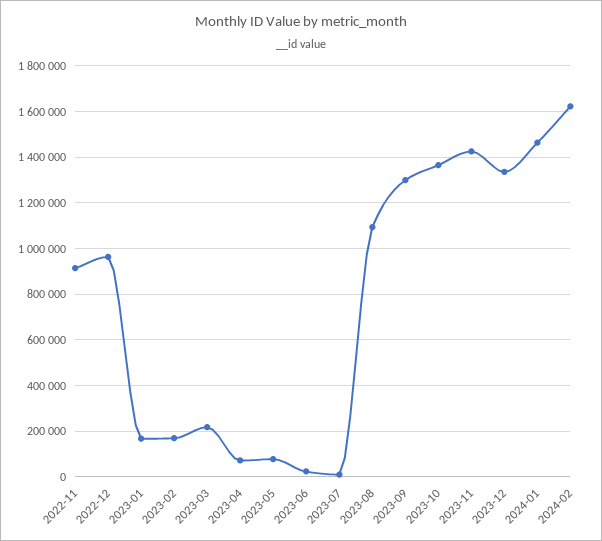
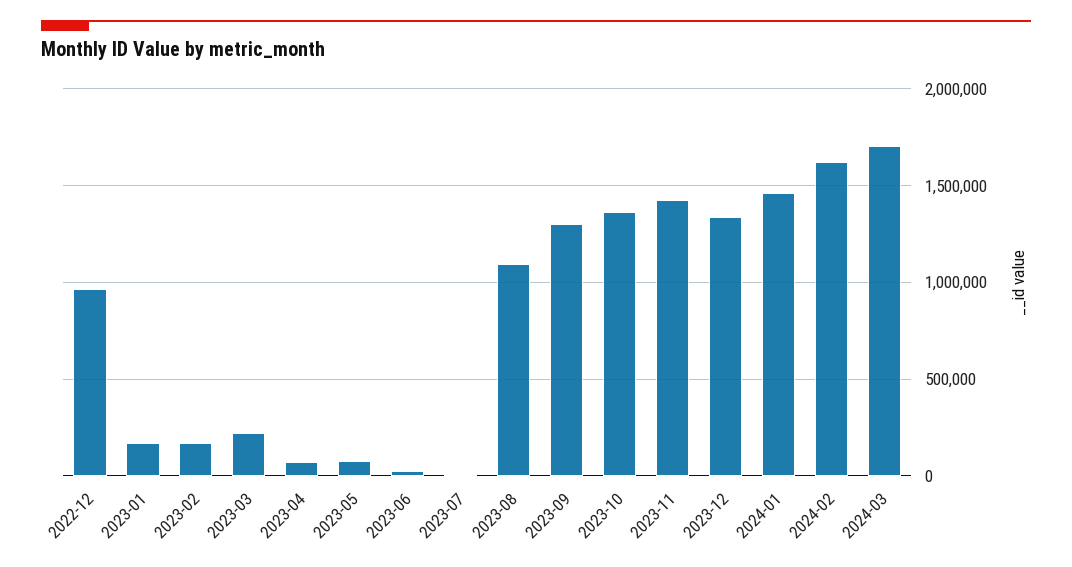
2022-11: 900000 -> none
2024-03: none -> 1700000

